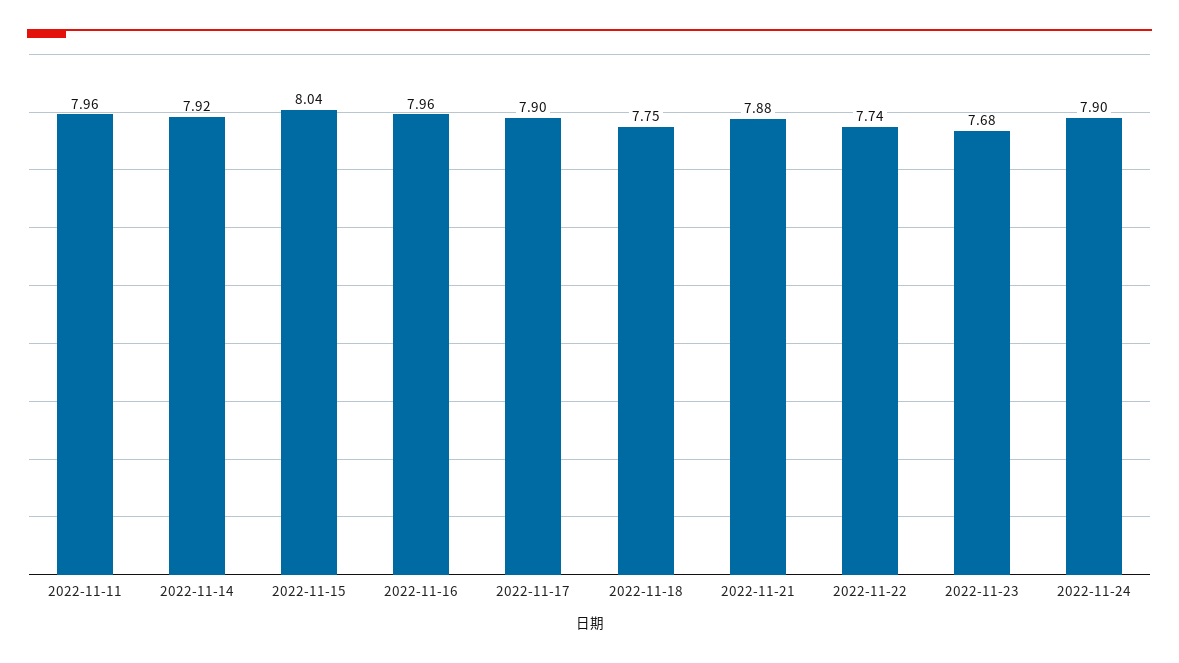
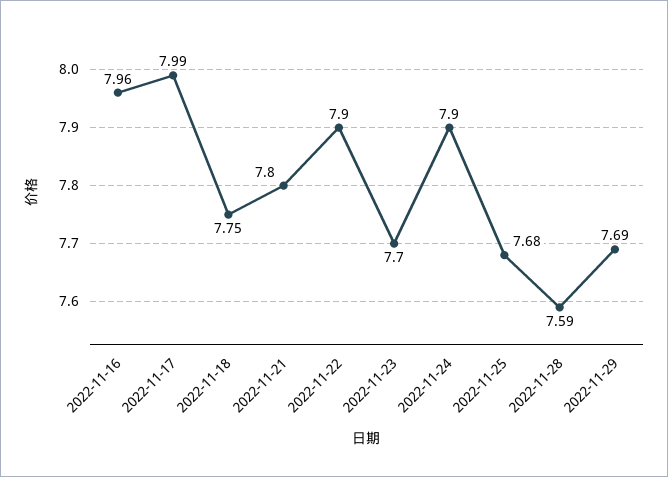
2022-11-11: 7.96 -> none
2022-11-14: 7.92 -> none
2022-11-15: 8.04 -> none
2022-11-17: 7.9 -> 7.99
2022-11-21: 7.88 -> 7.8
2022-11-22: 7.74 -> 7.9
2022-11-23: 7.68 -> 7.7
2022-11-25: none -> 7.68
2022-11-28: none -> 7.59
2022-11-29: none -> 7.69

